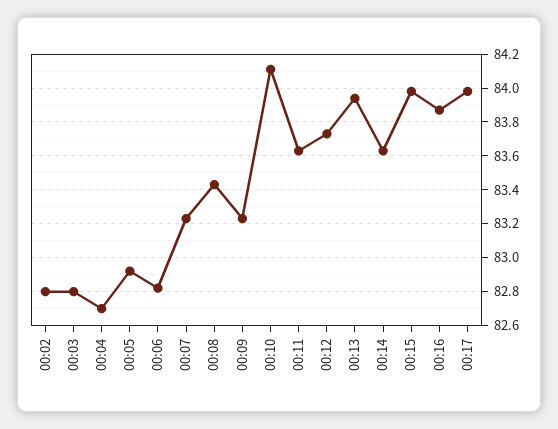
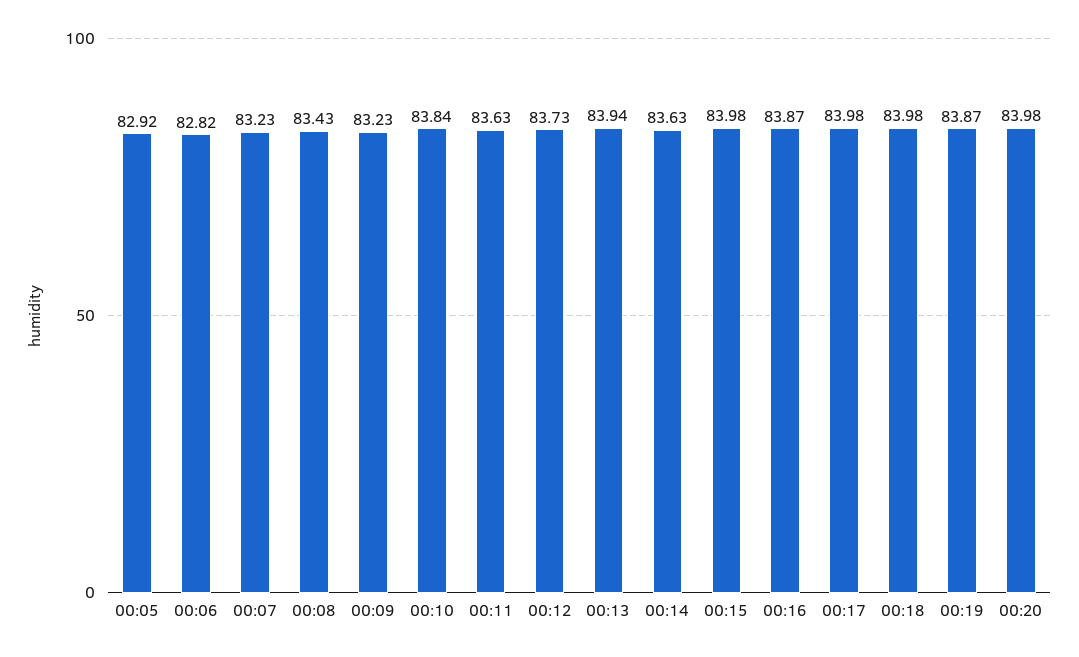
00:02: 82.8 -> none
00:03: 82.8 -> none
00:04: 82.7 -> none
00:10: 84.1 -> 83.84
00:18: none -> 83.98
00:19: none -> 83.87
00:20: none -> 83.98

